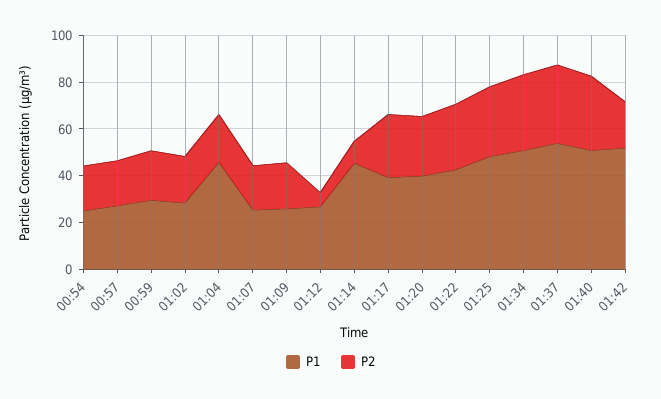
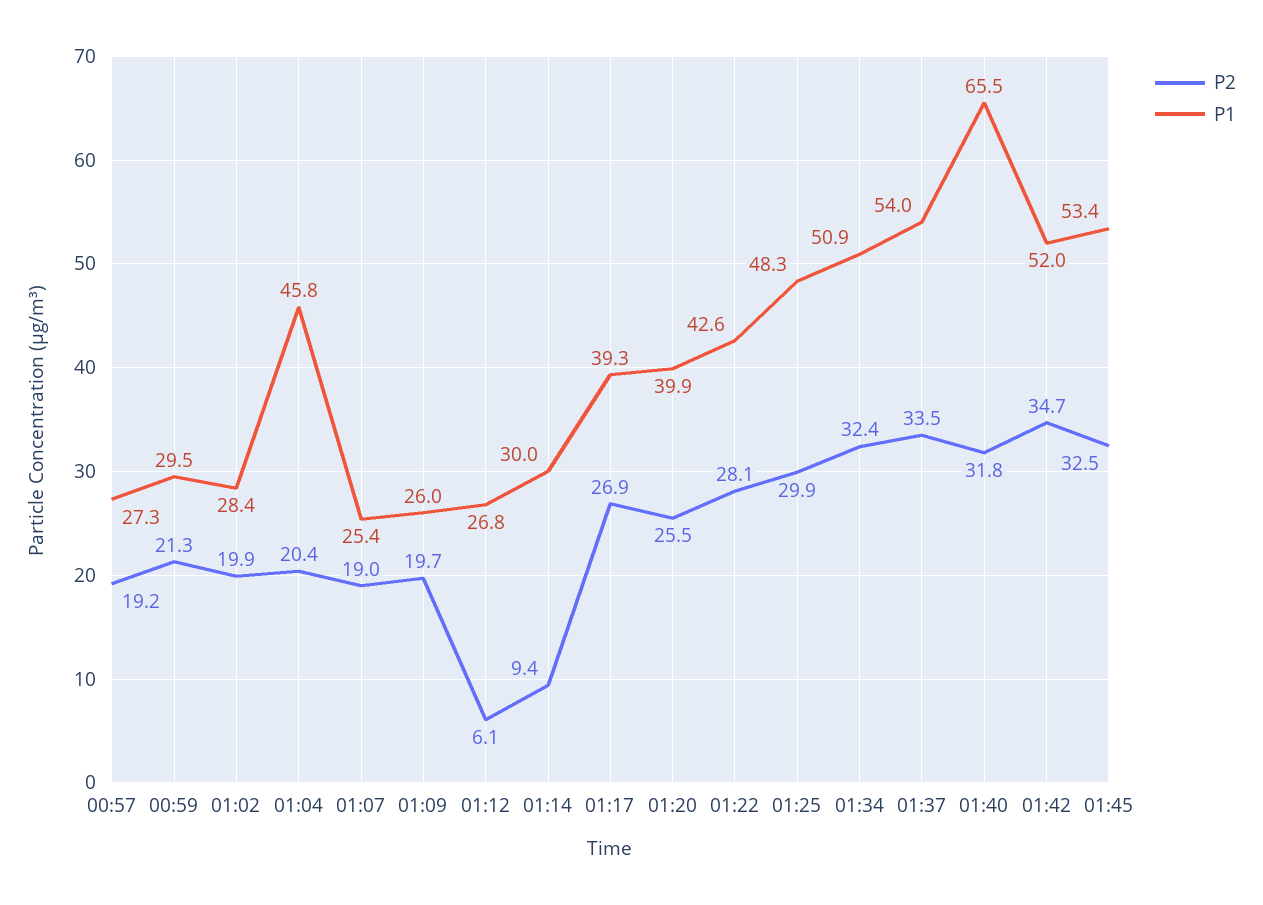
P1, 00:54: 25 -> none
P2, 00:54: 20 -> none
P1, 01:14: 45 -> 30
P1, 01:40: 50 -> 65.5
P2, 01:42: 20 -> 34.7
P2, 01:45: none -> 32.5
P1, 01:45: none -> 53.4

